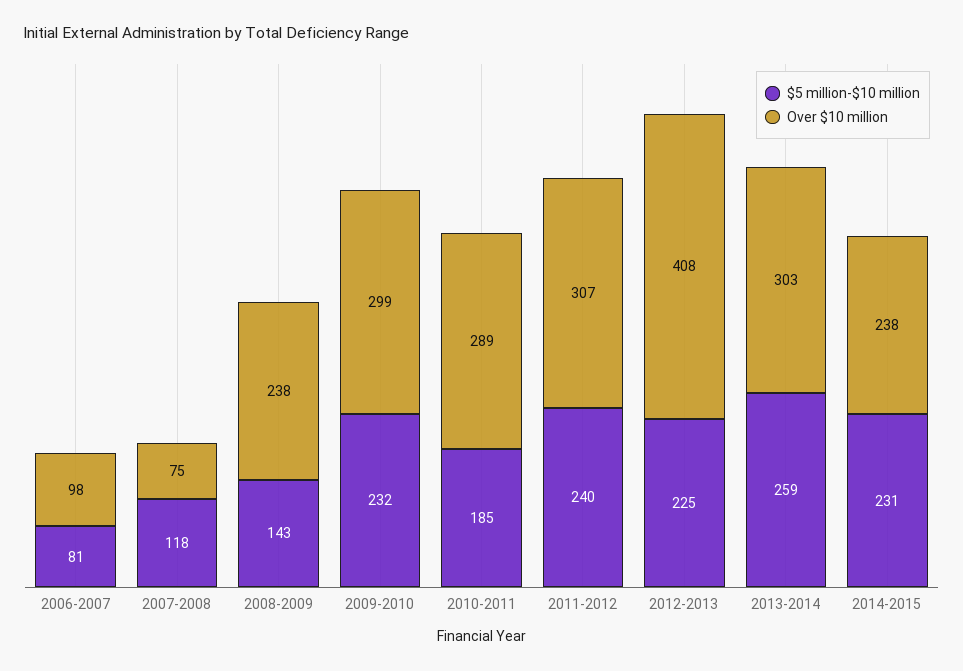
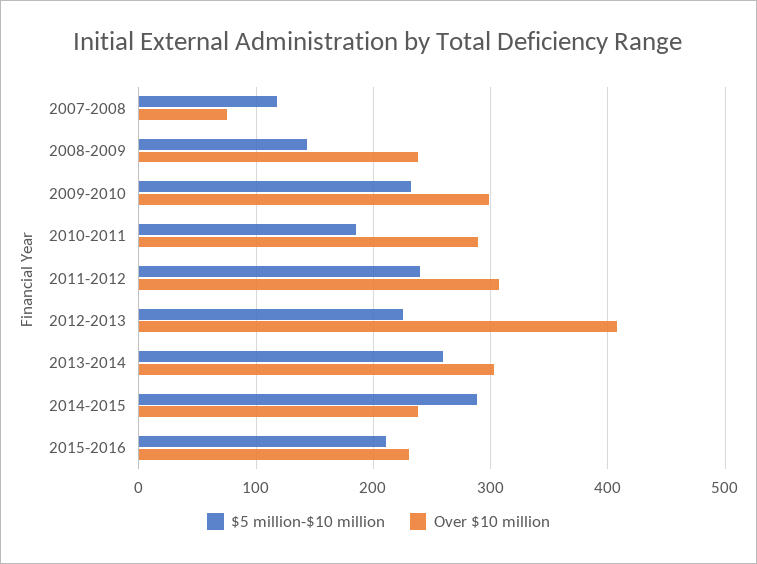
$5 million-$10 million, 2006-2007: 81 -> none
Over $10 million, 2006-2007: 98 -> none
$5 million-$10 million, 2014-2015: 231 -> 290
$5 million-$10 million, 2015-2016: none -> 210
Over $10 million, 2015-2016: none -> 230

